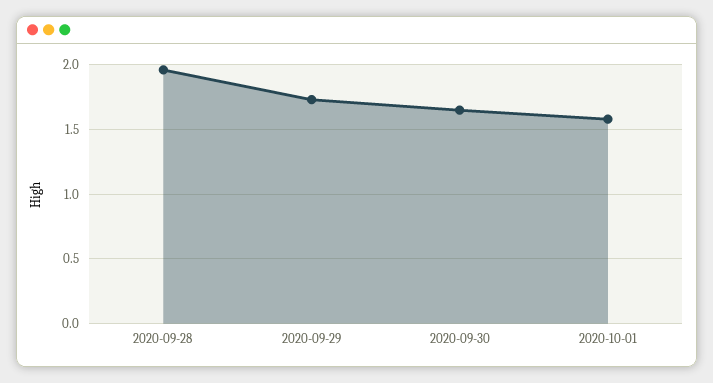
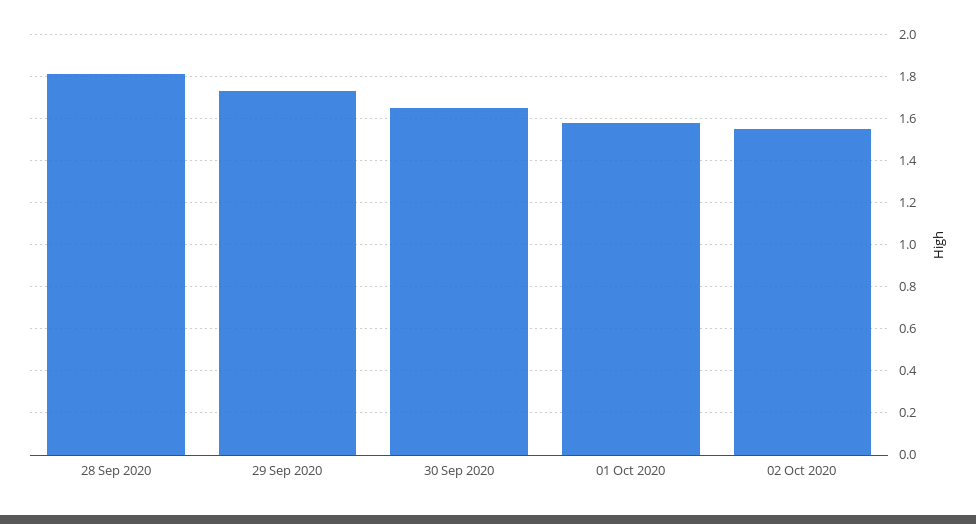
2020-09-28: 1.95 -> 1.8
02 Oct 2020: none -> 1.55

